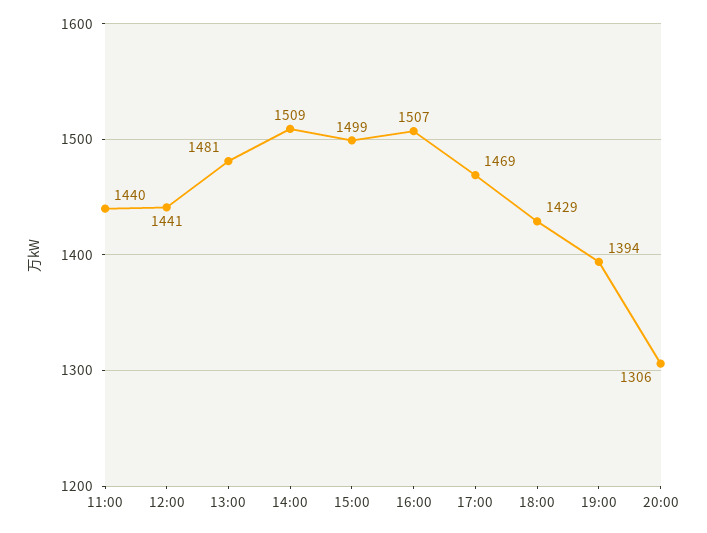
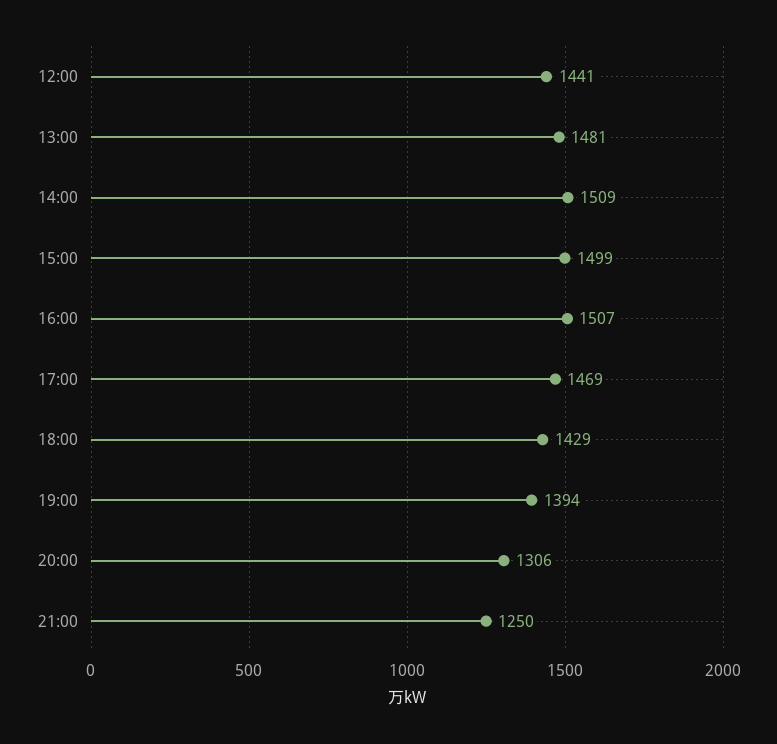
11:00: 1440 -> none
21:00: none -> 1250

